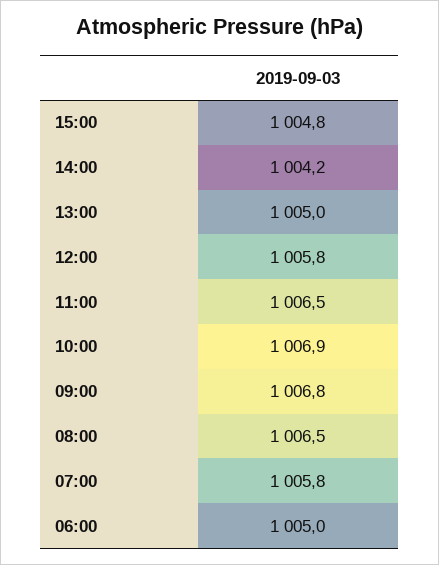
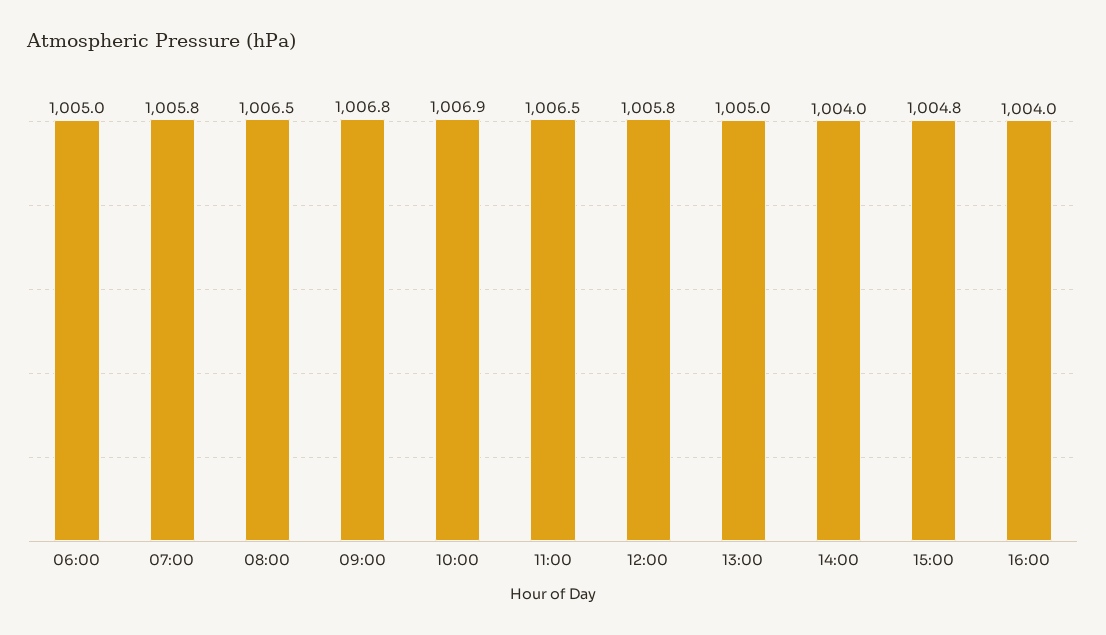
14:00: 1004.2 -> 1004
16:00: none -> 1004

